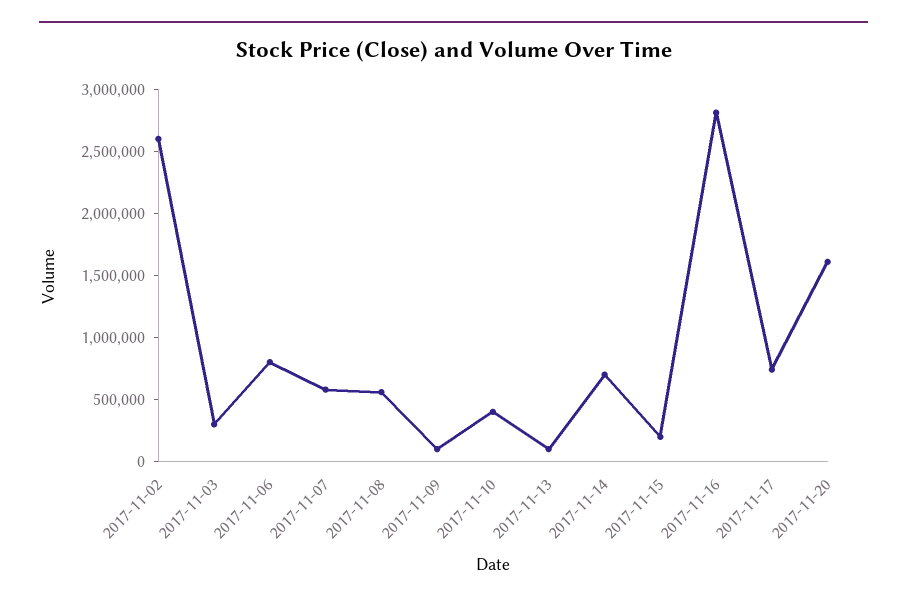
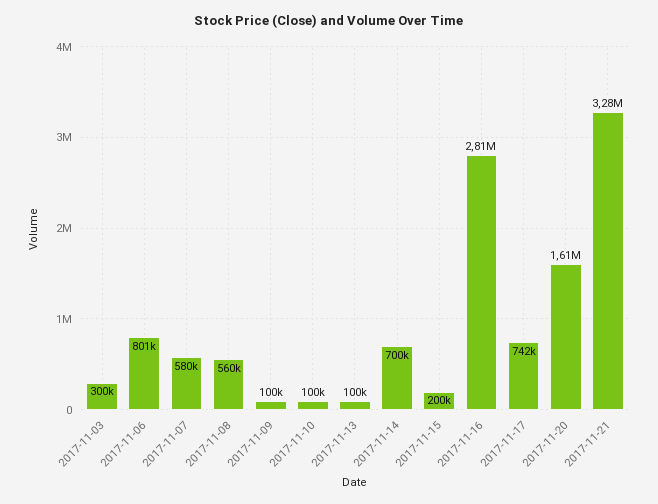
2017-11-02: 2600000 -> none
2017-11-10: 400000 -> 100000
2017-11-21: none -> 3280000

